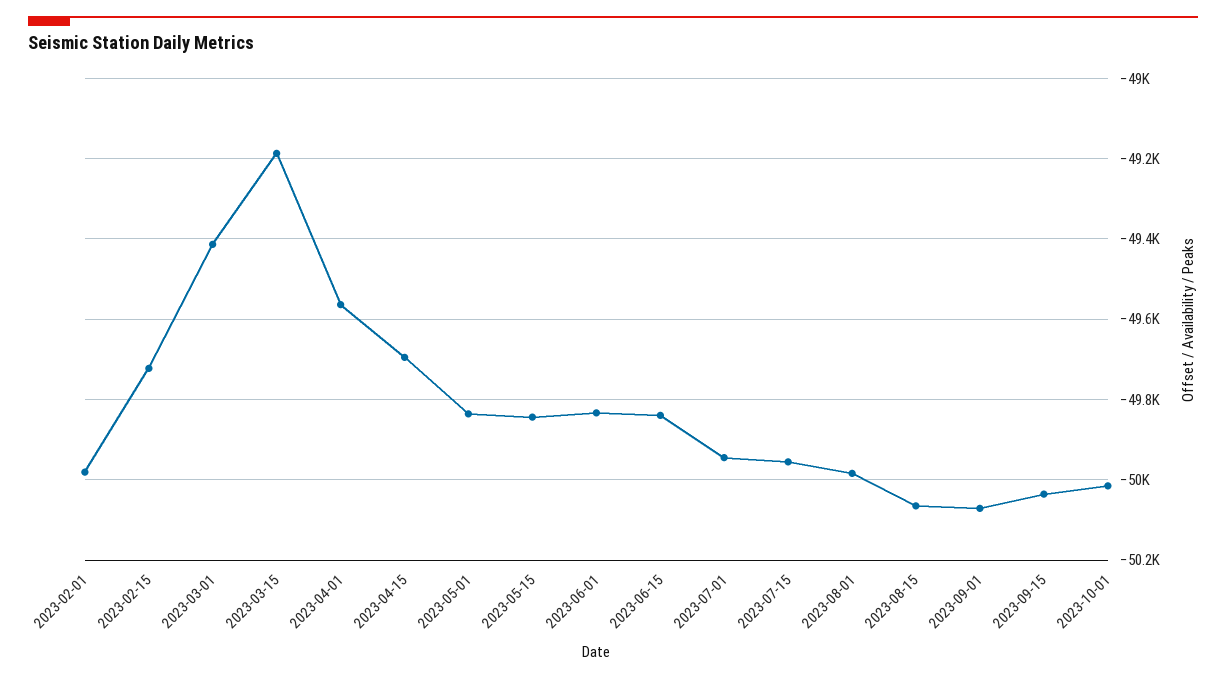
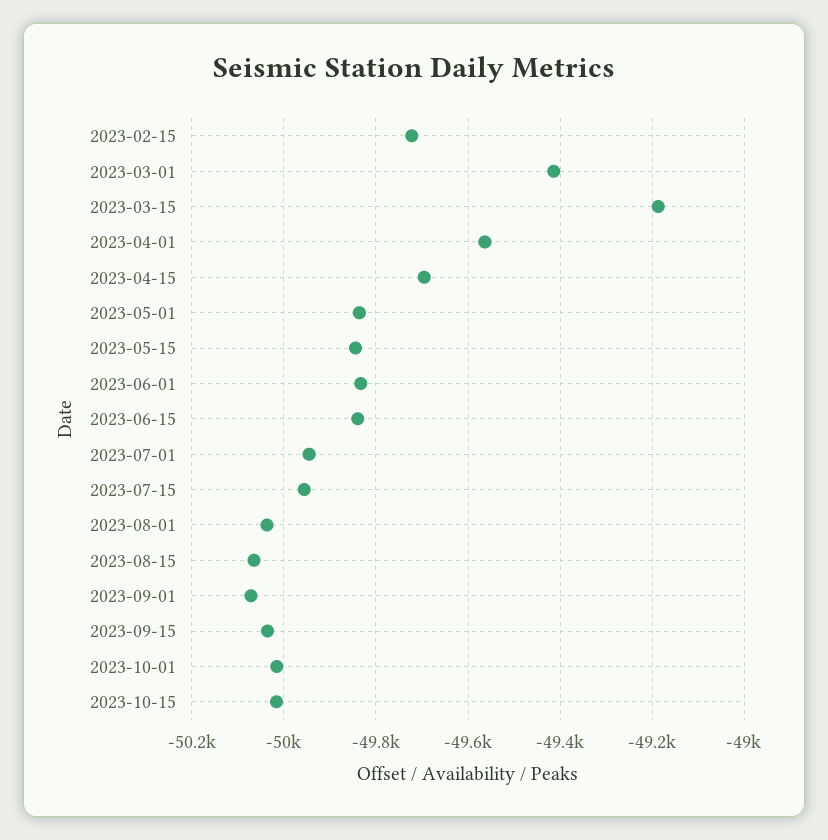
2023-02-01: -49980 -> none
2023-08-01: -49980 -> -50040
2023-10-15: none -> -50020

